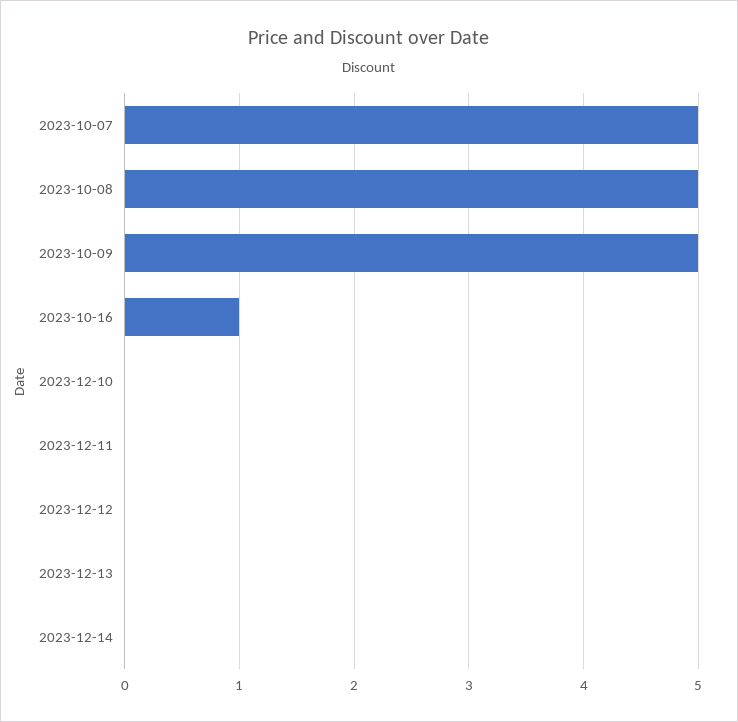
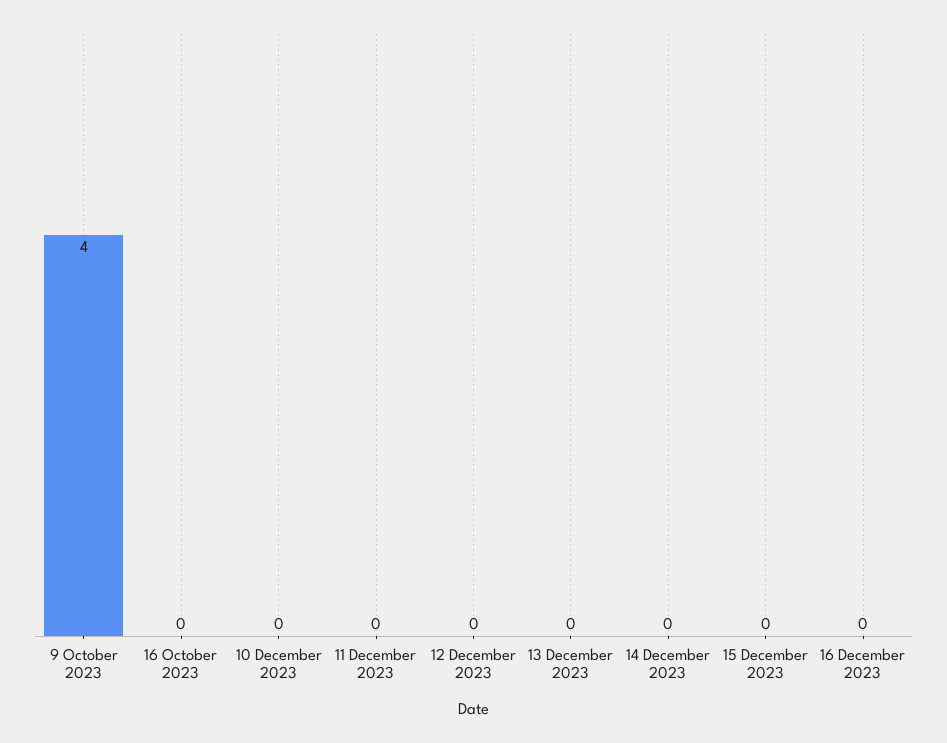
2023-10-07: 5 -> none
2023-10-08: 5 -> none
2023-10-09: 5 -> 4
2023-10-16: 1 -> 0
15 December 2023: none -> 0
16 December 2023: none -> 0

